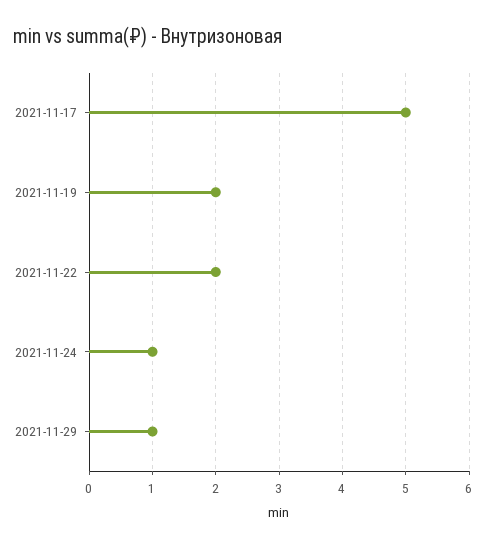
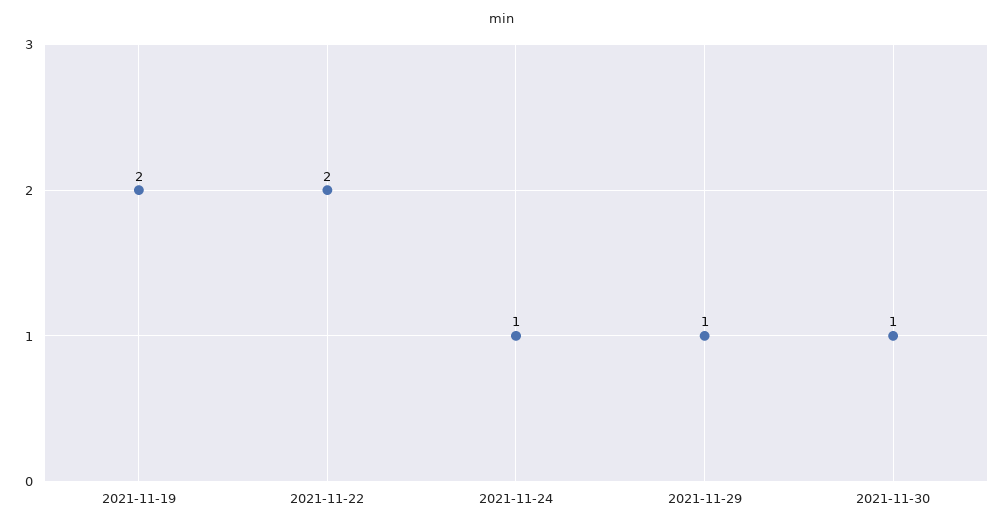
2021-11-17: 5 -> none
2021-11-30: none -> 1

